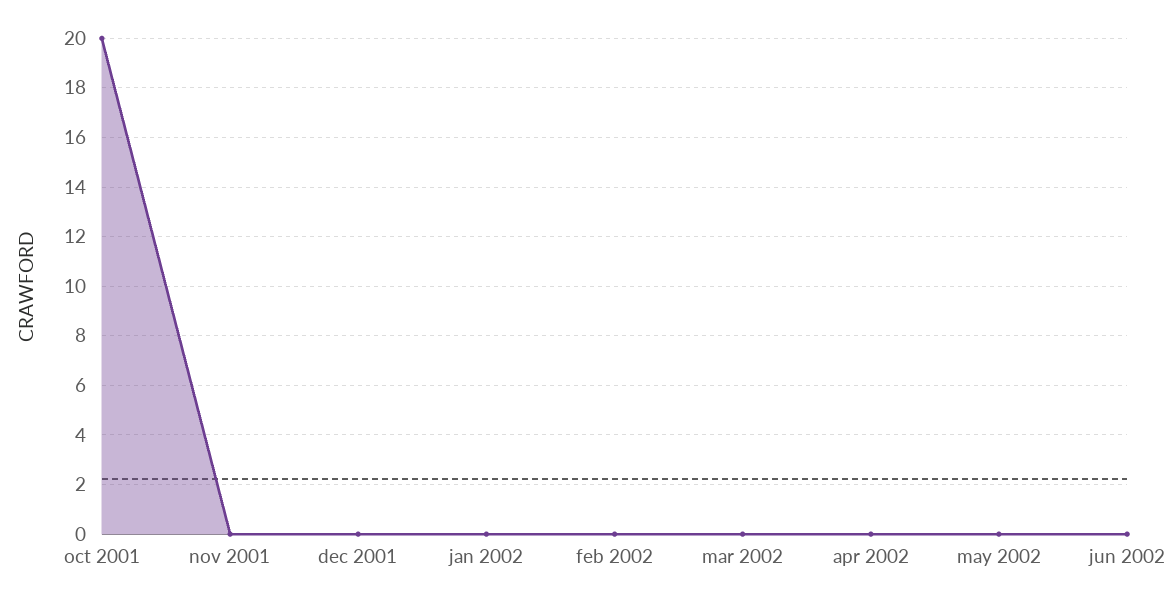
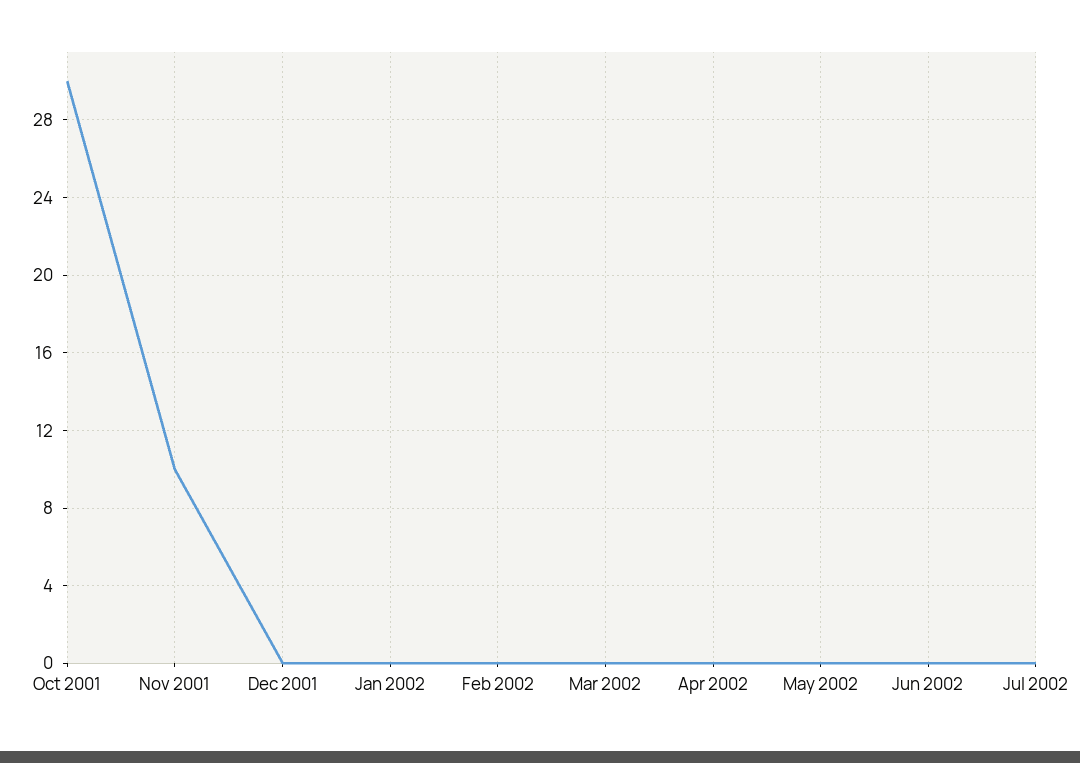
oct 2001: 20 -> 30
nov 2001: 0 -> 10
Jul 2002: none -> 0

